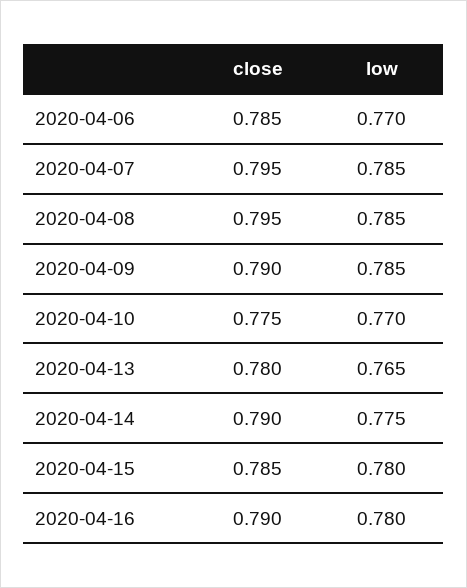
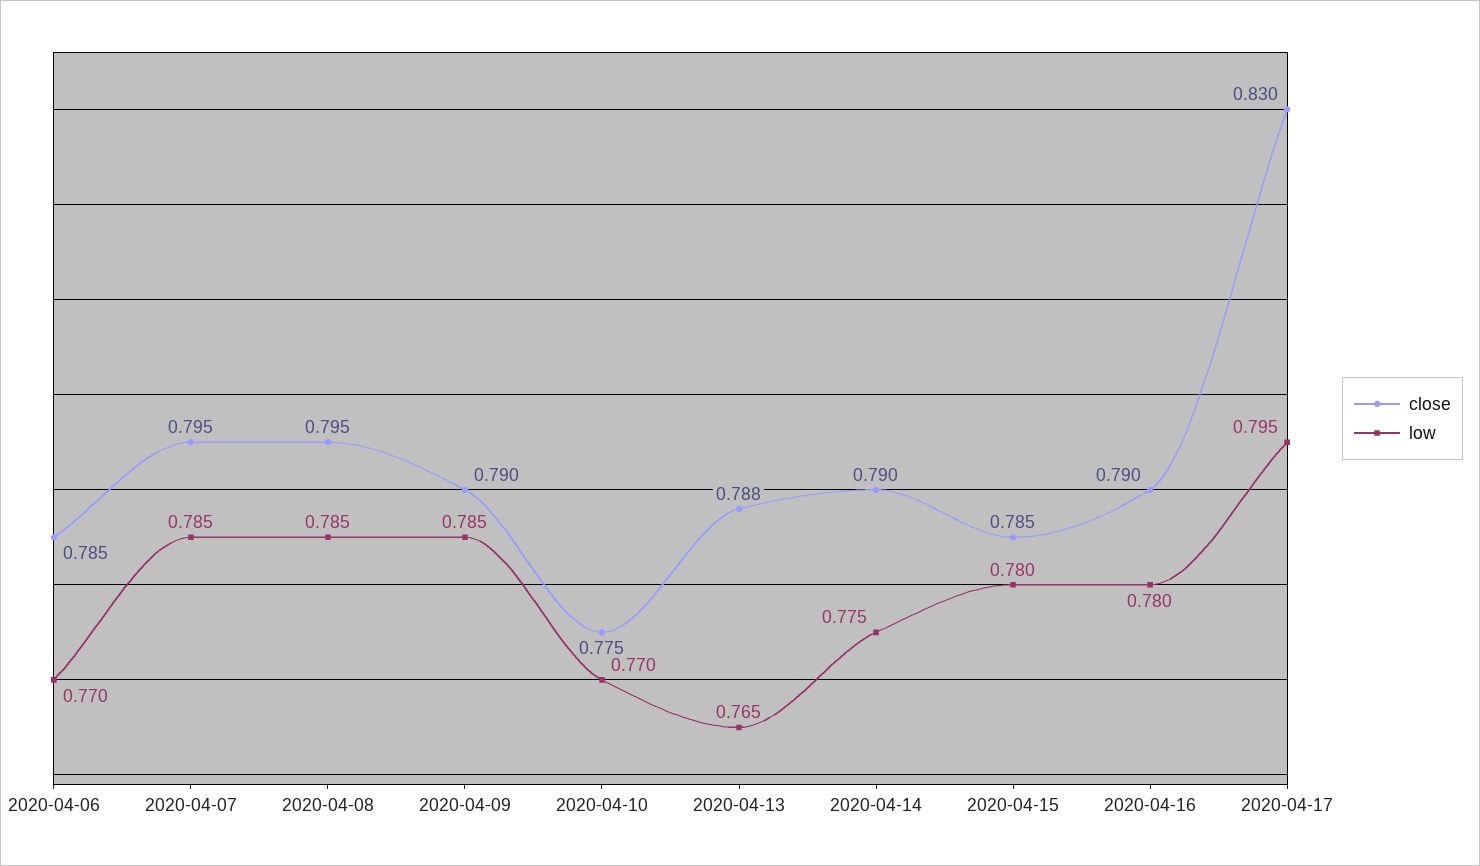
close, 2020-04-13: 0.78 -> 0.788
close, 2020-04-17: none -> 0.83
low, 2020-04-17: none -> 0.795

